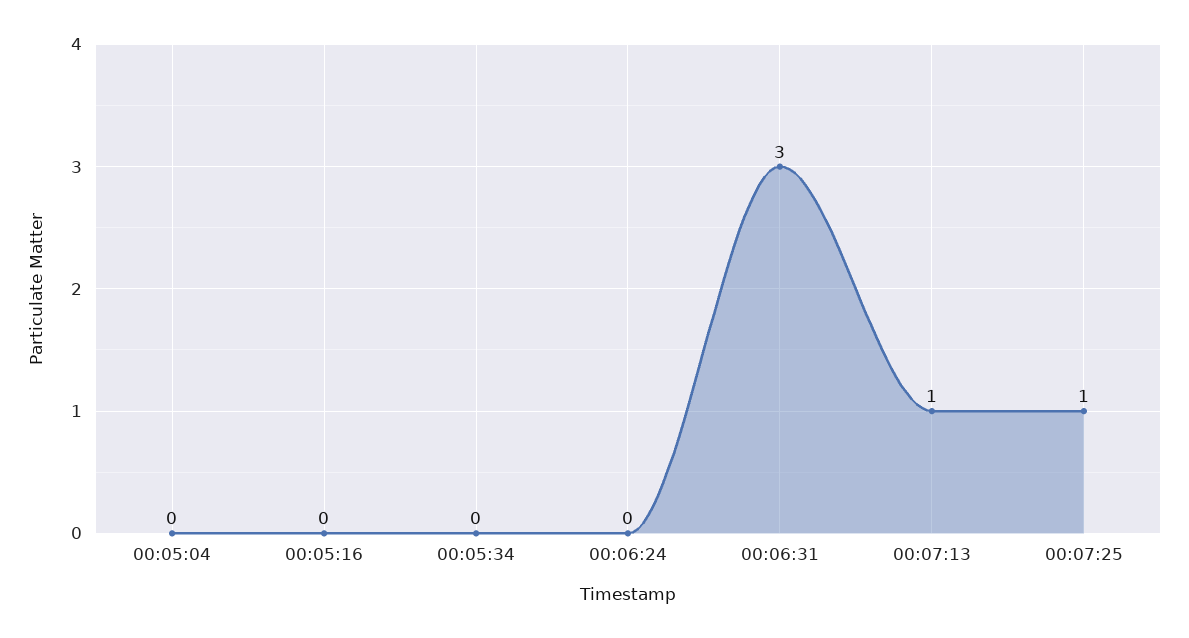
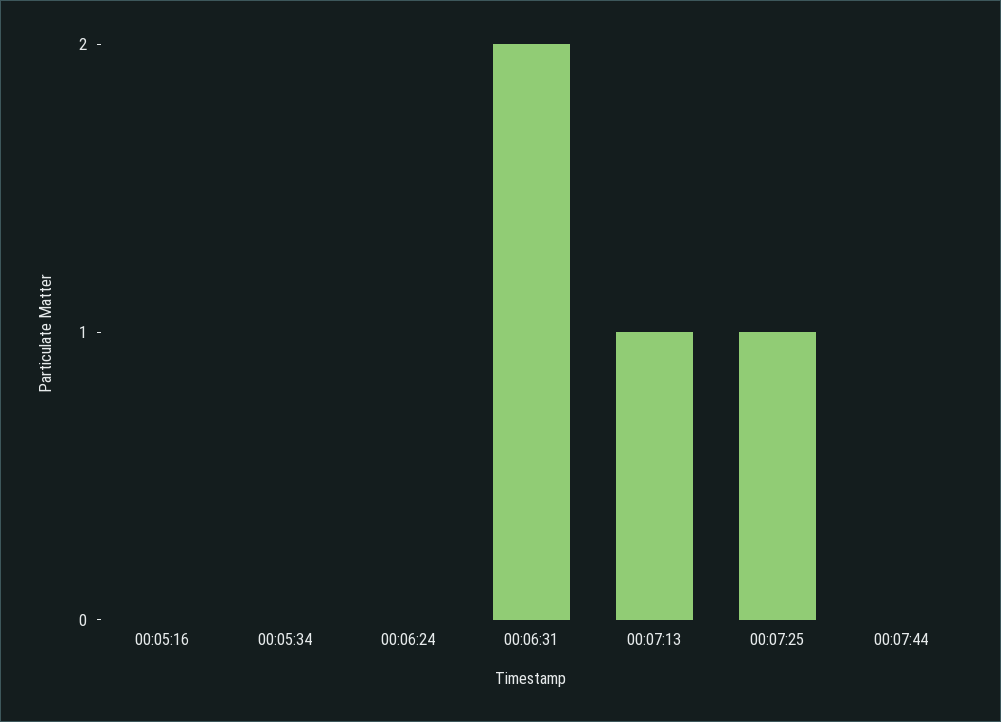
00:05:04: 0 -> none
00:06:31: 3 -> 2
00:07:44: none -> 0

